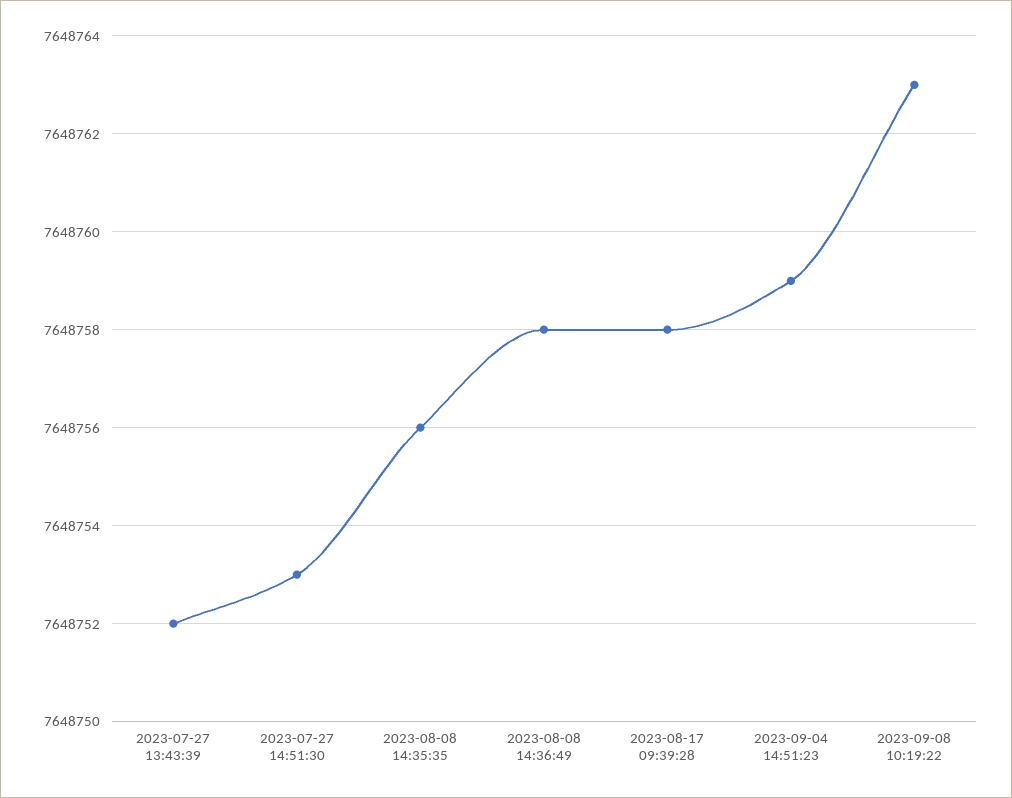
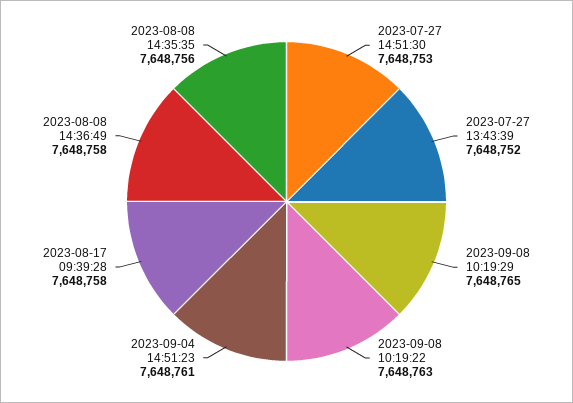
2023-09-04 14:51:23: 7648759 -> 7648761
2023-09-08 10:19:29: none -> 7648765

